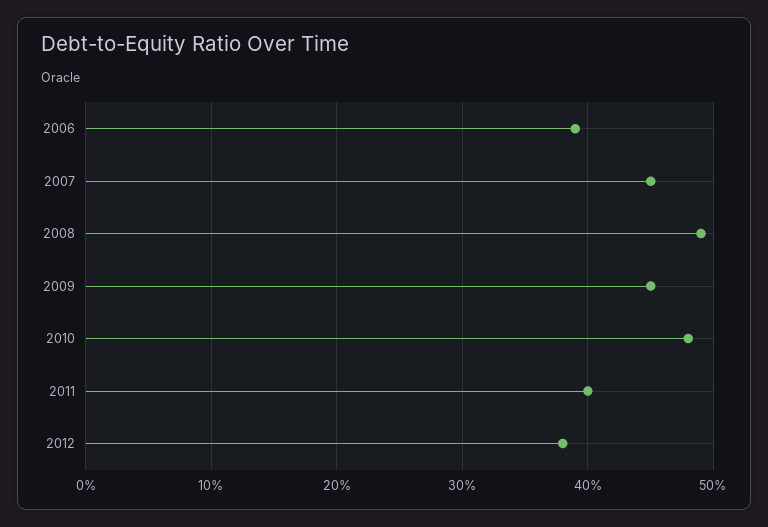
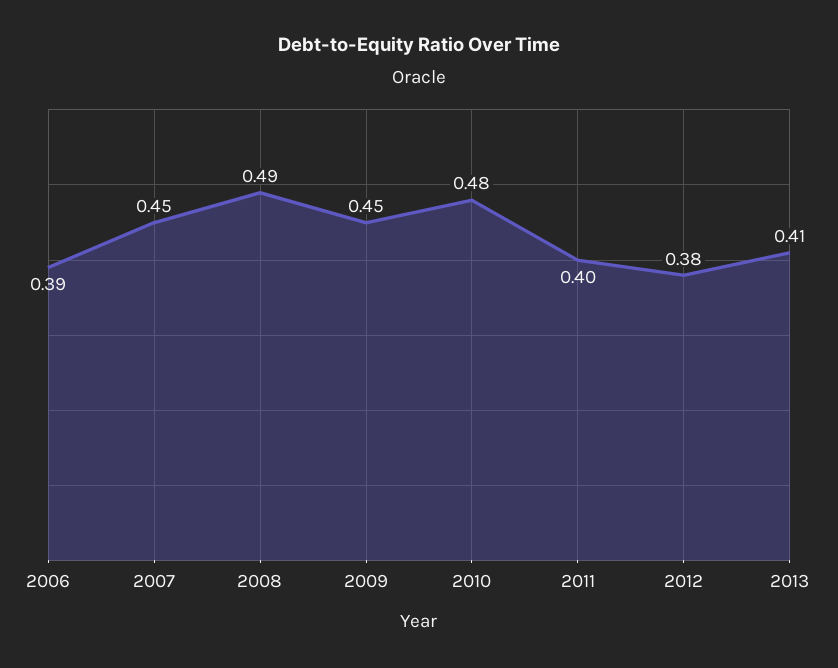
2013: none -> 0.41

